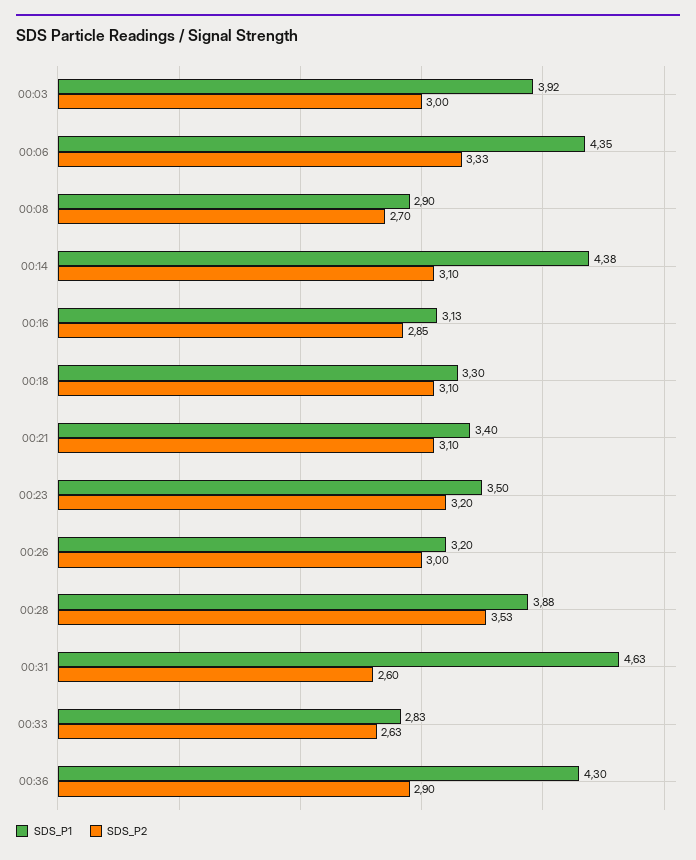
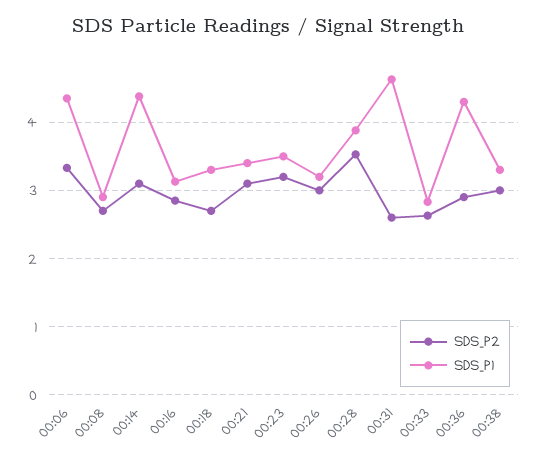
SDS_P1, 00:03: 3.92 -> none
SDS_P2, 00:03: 3 -> none
SDS_P2, 00:18: 3.1 -> 2.7
SDS_P2, 00:38: none -> 3
SDS_P1, 00:38: none -> 3.3

